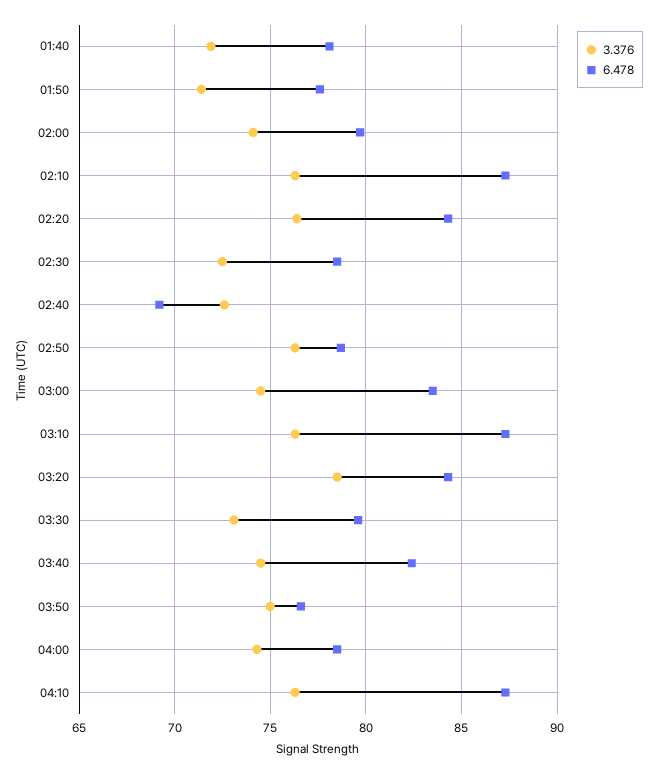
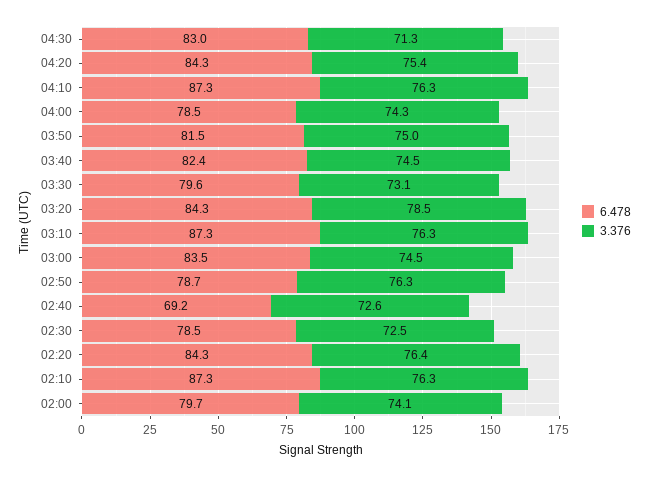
3.376, 01:40: 72 -> none
6.478, 01:40: 78 -> none
3.376, 01:50: 71.5 -> none
6.478, 01:50: 77.5 -> none
6.478, 03:50: 76.5 -> 81.5
6.478, 04:30: none -> 83
3.376, 04:30: none -> 71.3
6.478, 04:20: none -> 84.3
3.376, 04:20: none -> 75.4

